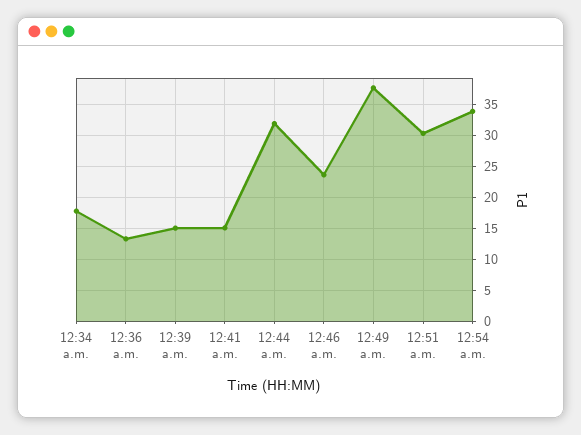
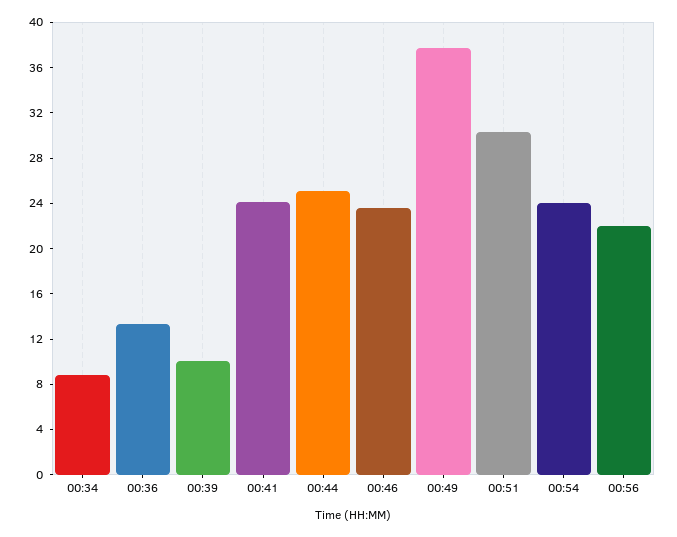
12:34 a.m.: 18 -> 9
12:39 a.m.: 15 -> 10
12:41 a.m.: 15 -> 24
12:44 a.m.: 32 -> 25
12:54 a.m.: 34 -> 24
00:56: none -> 22

